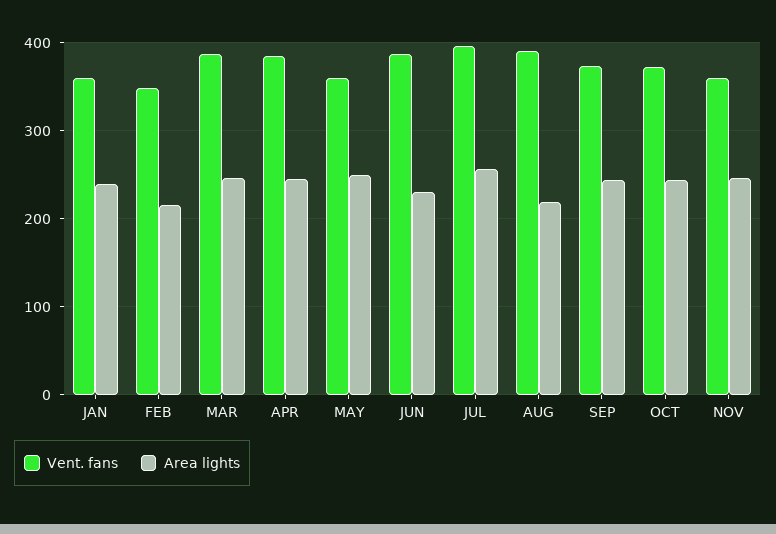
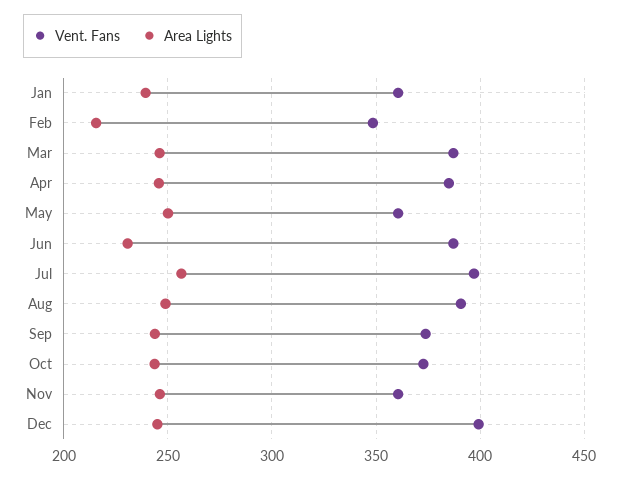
Area lights, AUG: 220 -> 250
Vent. fans, Dec: none -> 400
Area lights, Dec: none -> 245

